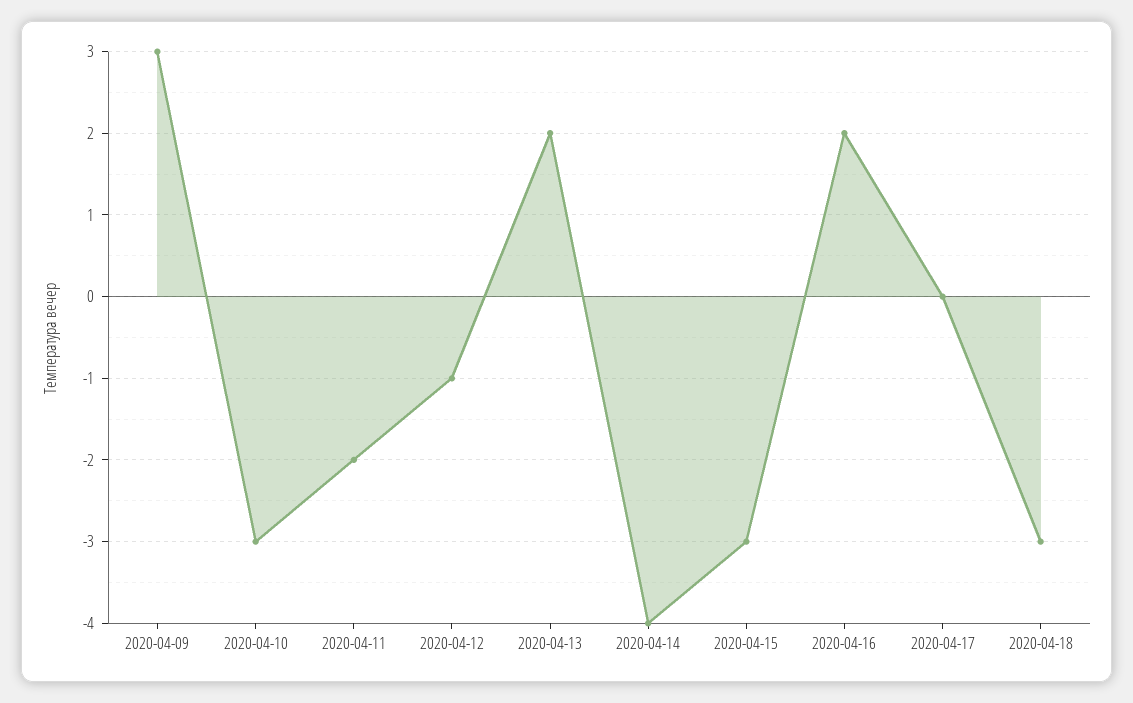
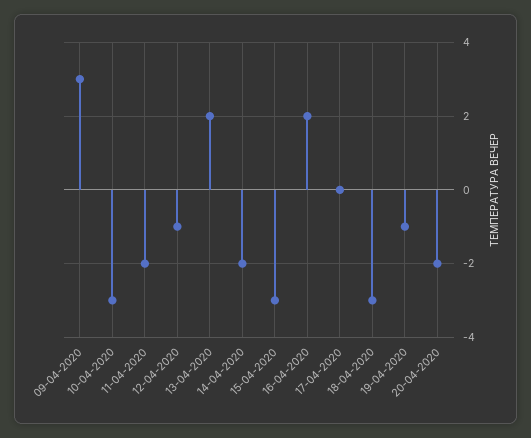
2020-04-14: -4 -> -2
19-04-2020: none -> -1
20-04-2020: none -> -2

